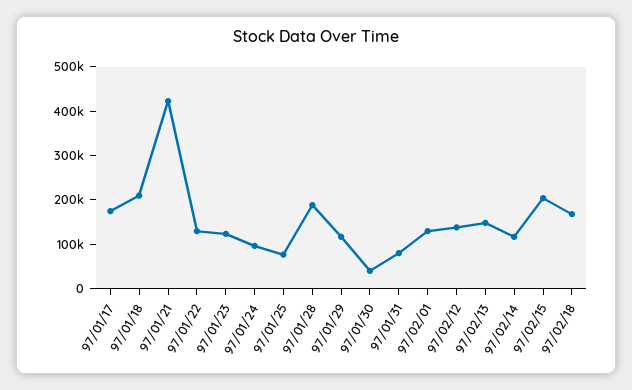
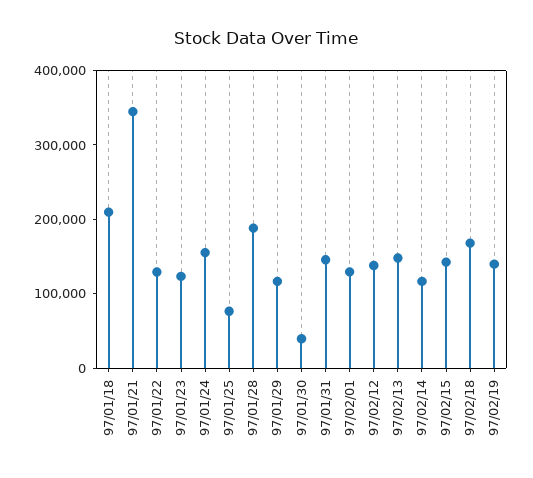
97/01/17: 180000 -> none
97/01/21: 420000 -> 340000
97/01/24: 100000 -> 160000
97/01/31: 80000 -> 140000
97/02/15: 200000 -> 140000
97/02/19: none -> 140000

